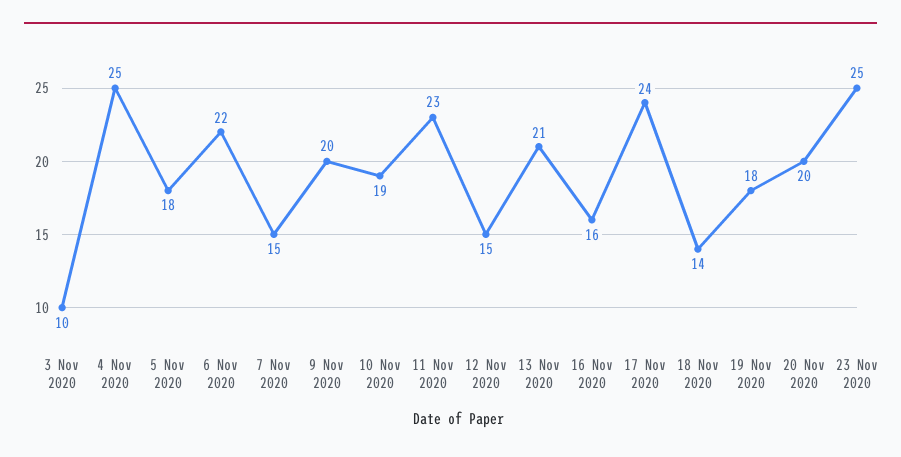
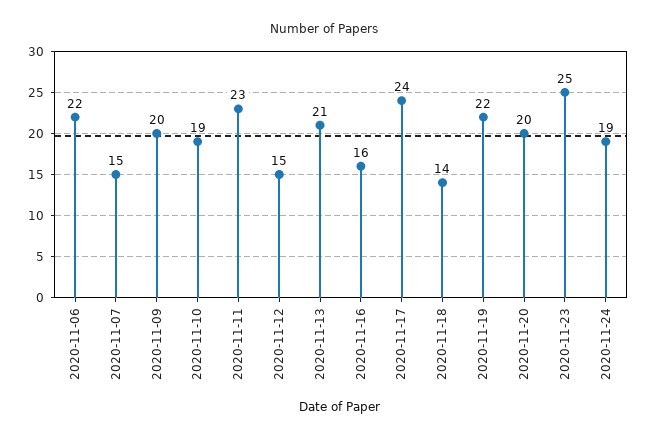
3 Nov 2020: 10 -> none
4 Nov 2020: 25 -> none
5 Nov 2020: 18 -> none
19 Nov 2020: 18 -> 22
2020-11-24: none -> 19

